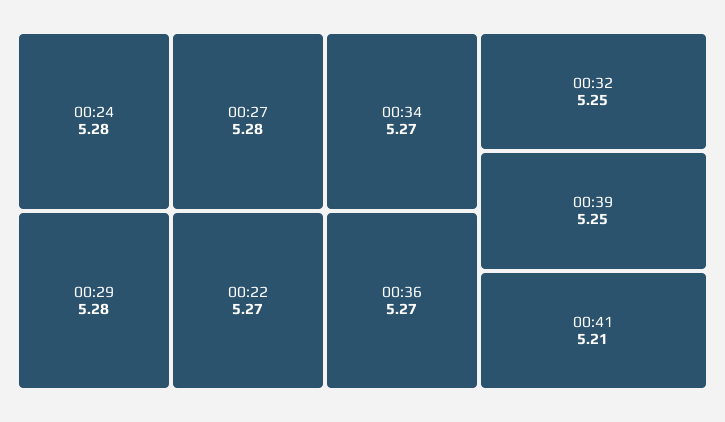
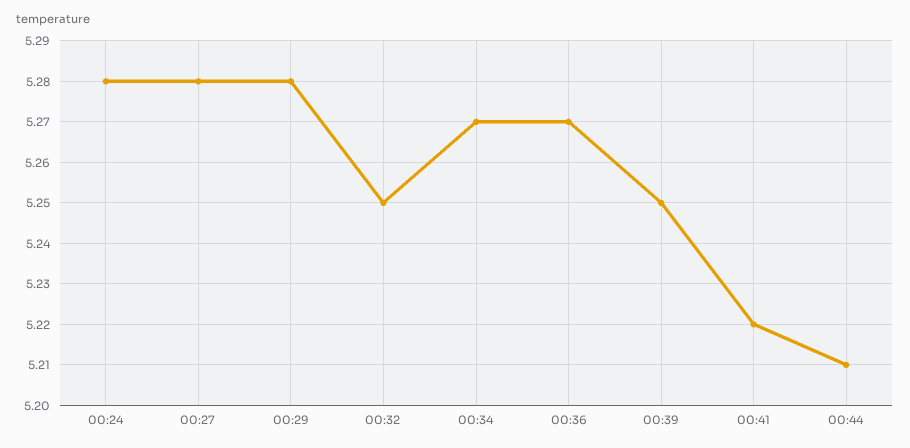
00:22: 5.27 -> none
00:41: 5.21 -> 5.22
00:44: none -> 5.21

